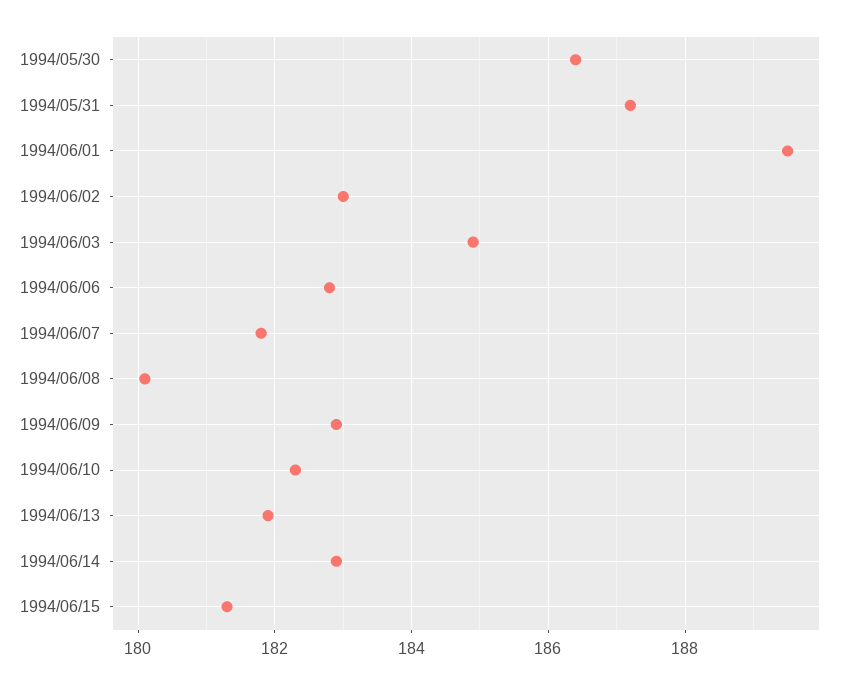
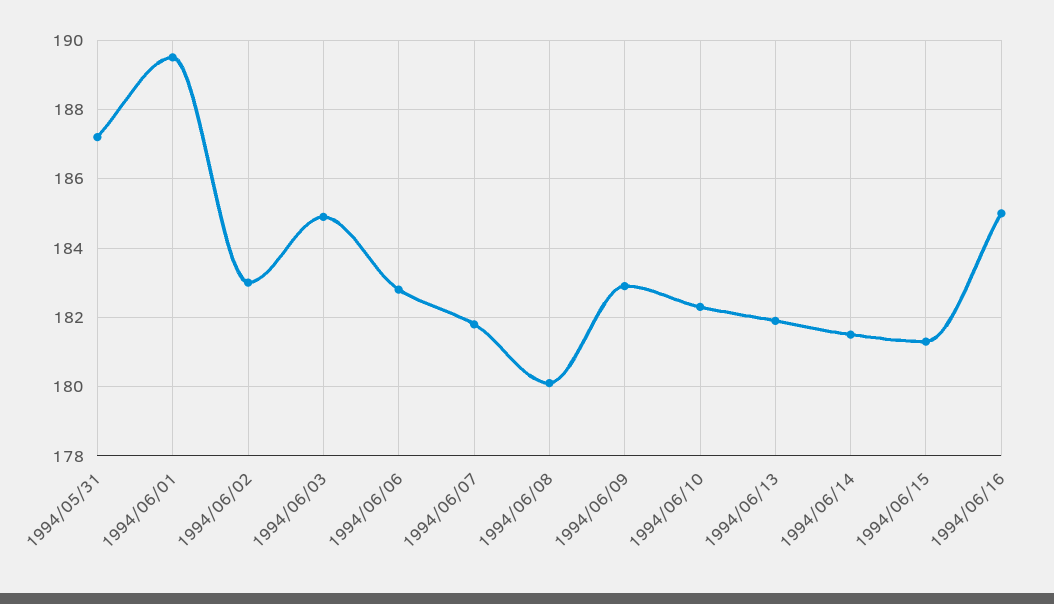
1994/05/30: 186.5 -> none
1994/06/14: 183 -> 181.5
1994/06/16: none -> 185

